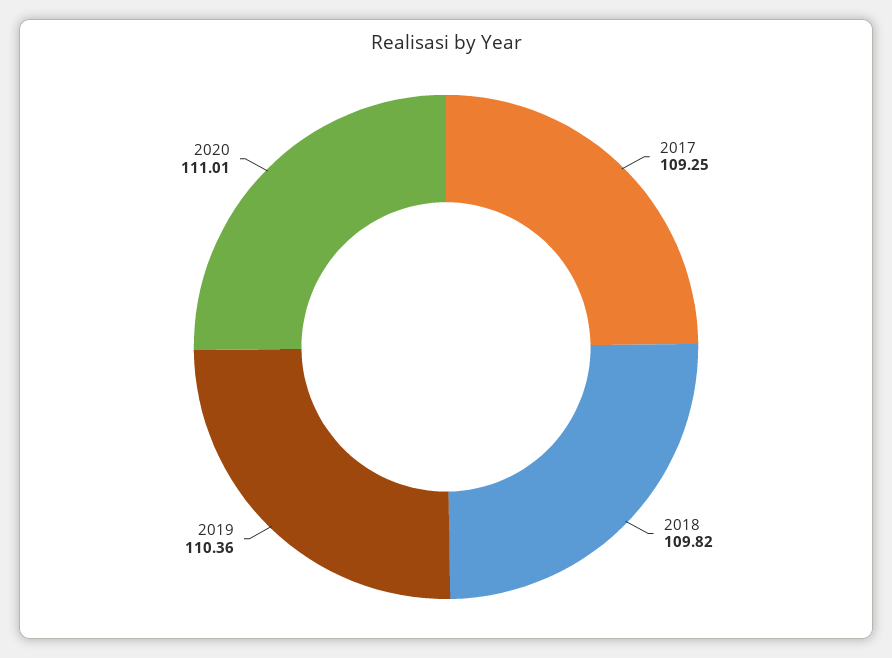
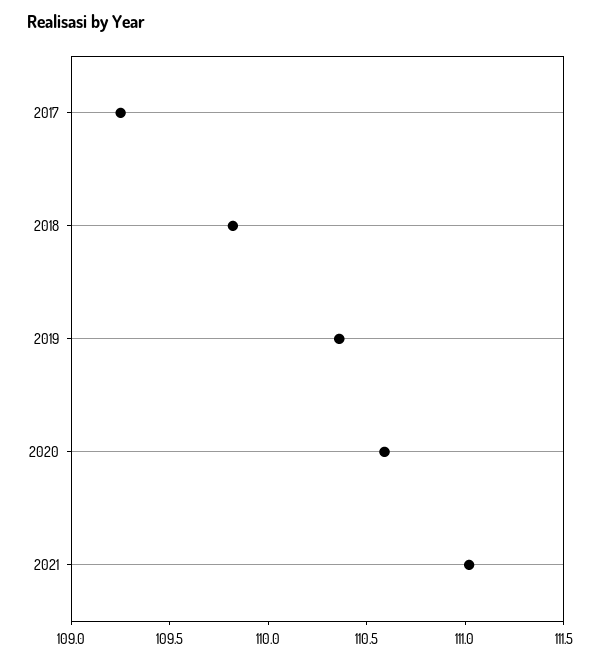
2020: 111.01 -> 110.6
2021: none -> 111

